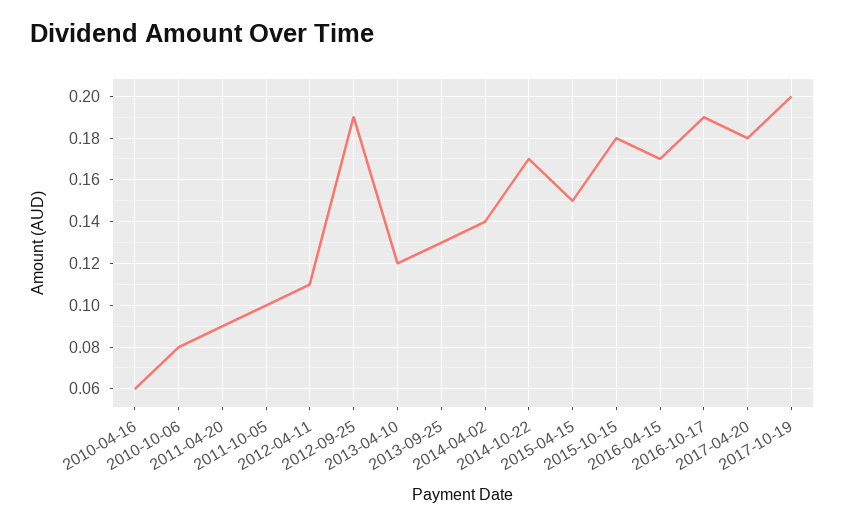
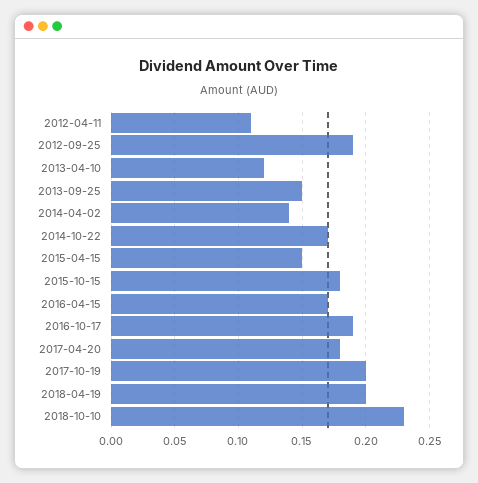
2010-04-16: 0.06 -> none
2010-10-06: 0.08 -> none
2011-04-20: 0.09 -> none
2011-10-05: 0.1 -> none
2013-09-25: 0.13 -> 0.15
2018-04-19: none -> 0.2
2018-10-10: none -> 0.23

